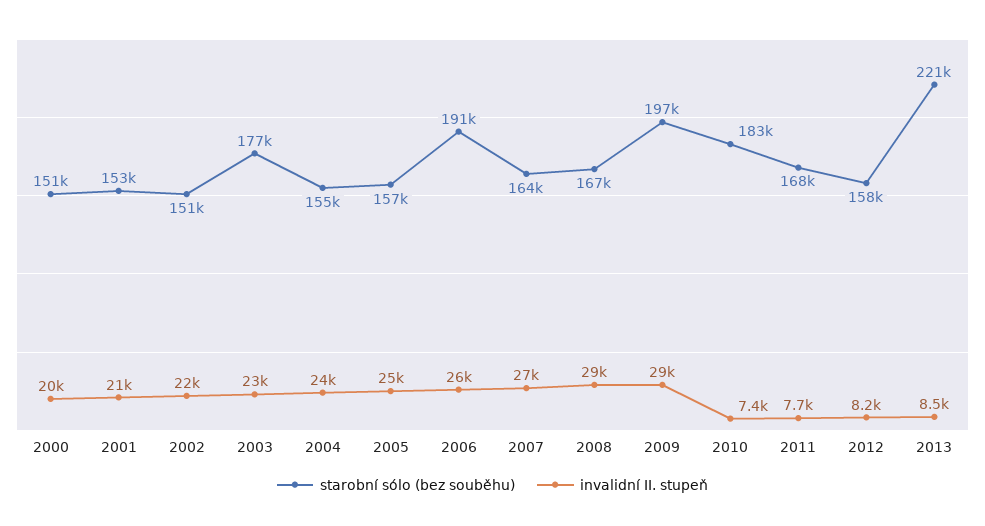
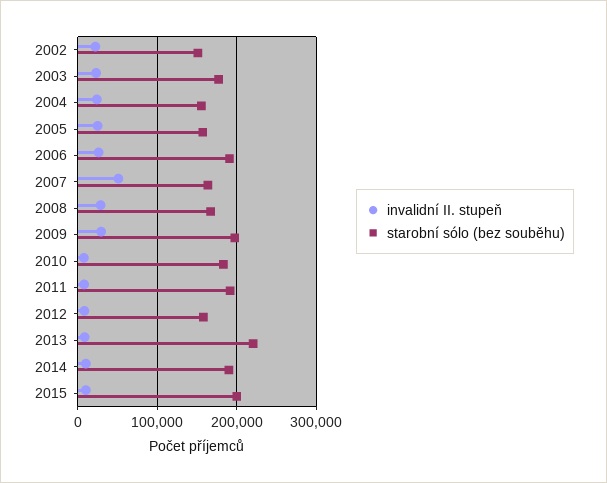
starobní sólo (bez souběhu), 2000: 151000 -> none
invalidní II. stupeň, 2000: 20000 -> none
starobní sólo (bez souběhu), 2001: 153000 -> none
invalidní II. stupeň, 2001: 21000 -> none
invalidní II. stupeň, 2007: 27000 -> 50000
starobní sólo (bez souběhu), 2011: 168000 -> 190000
invalidní II. stupeň, 2014: none -> 10000
starobní sólo (bez souběhu), 2014: none -> 190000
invalidní II. stupeň, 2015: none -> 10000
starobní sólo (bez souběhu), 2015: none -> 200000

